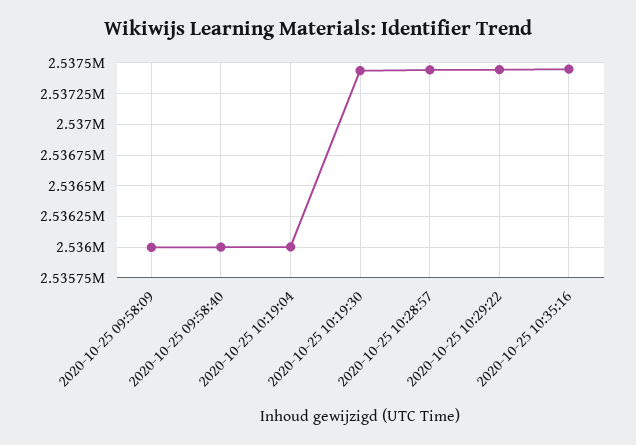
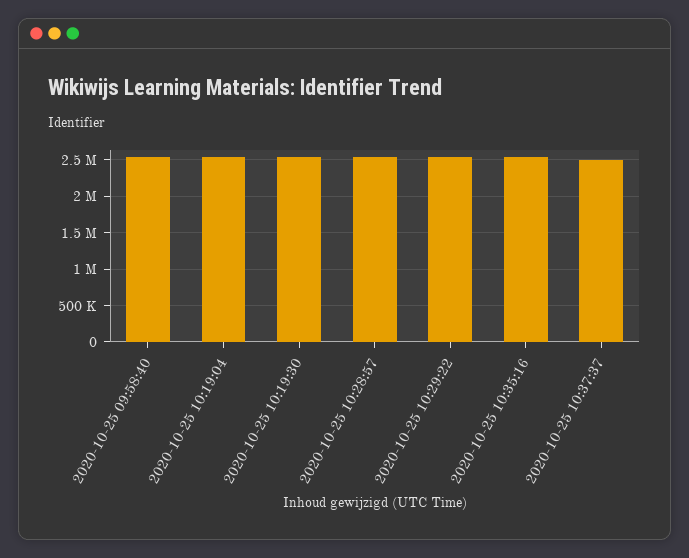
2020-10-25 09:58:09: 2536000 -> none
2020-10-25 10:37:37: none -> 2500000

